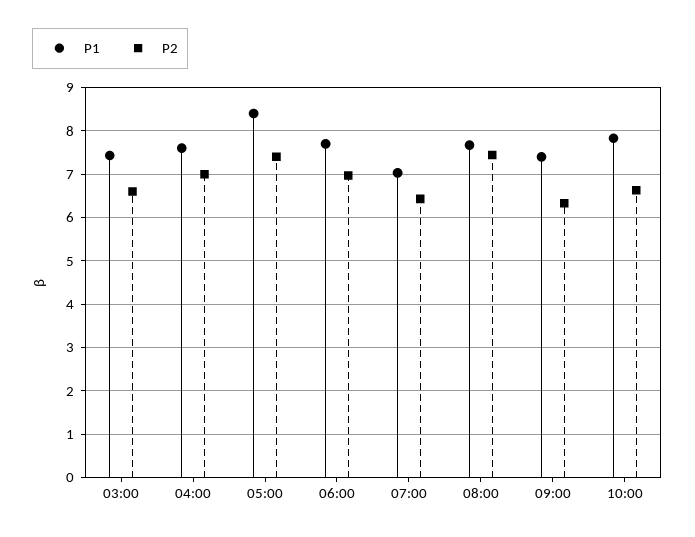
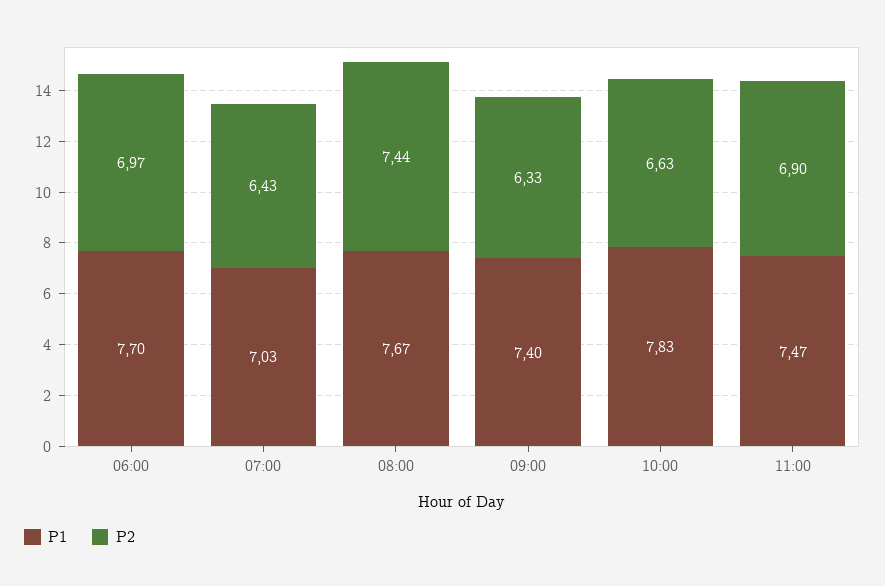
P1, 03:00: 7.4 -> none
P2, 03:00: 6.6 -> none
P1, 04:00: 7.6 -> none
P2, 04:00: 7 -> none
P1, 05:00: 8.4 -> none
P2, 05:00: 7.4 -> none
P1, 11:00: none -> 7.47
P2, 11:00: none -> 6.9

